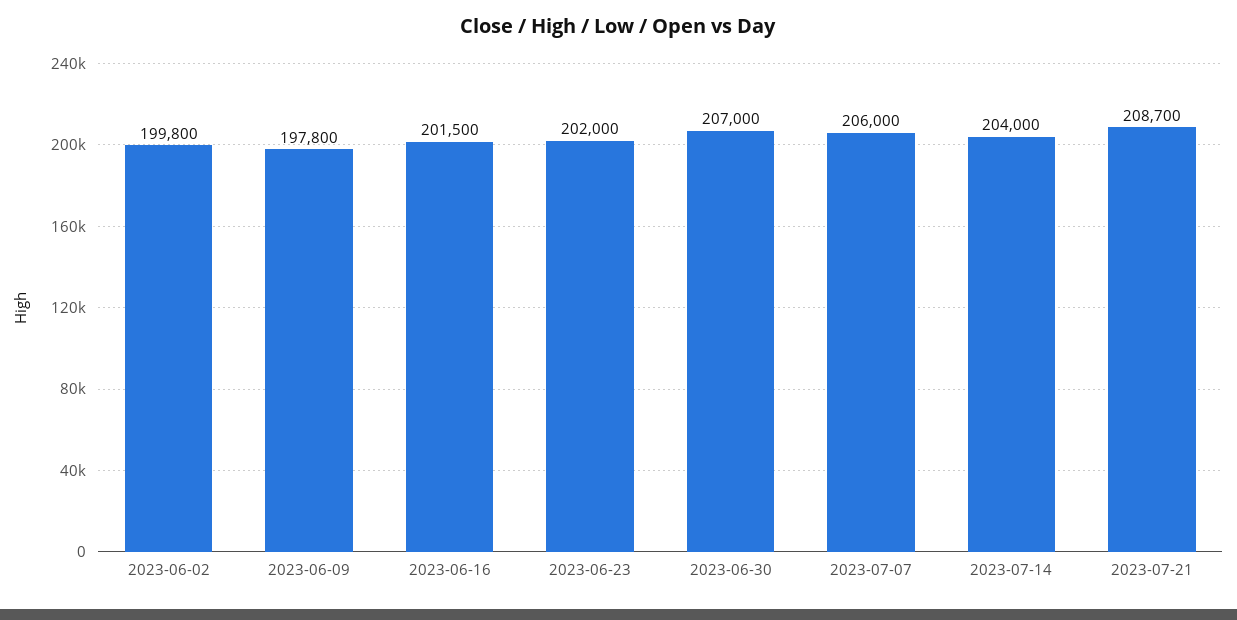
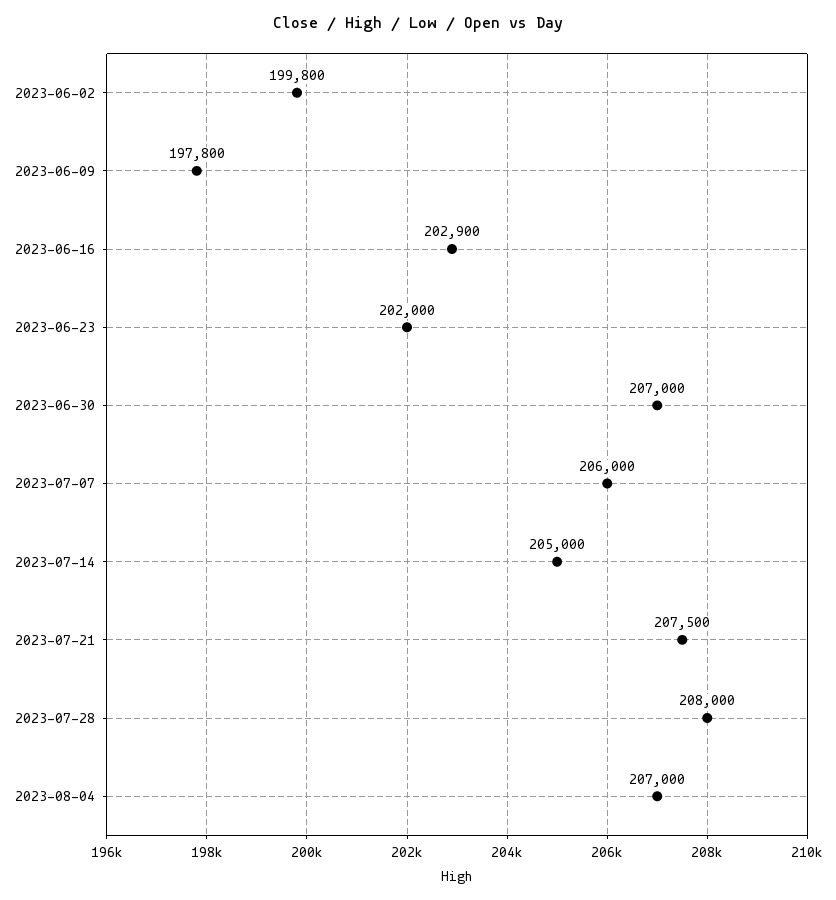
2023-06-16: 201500 -> 202900
2023-07-14: 204000 -> 205000
2023-07-21: 208700 -> 207500
2023-07-28: none -> 208000
2023-08-04: none -> 207000

